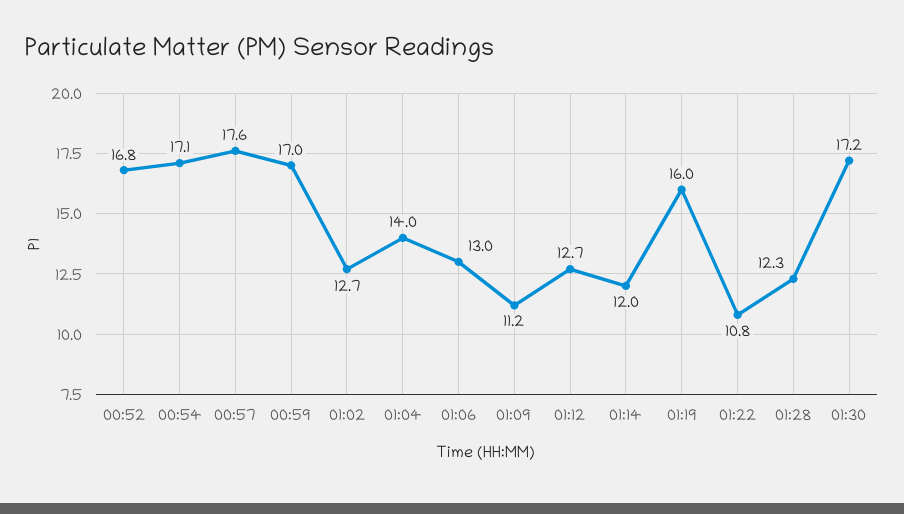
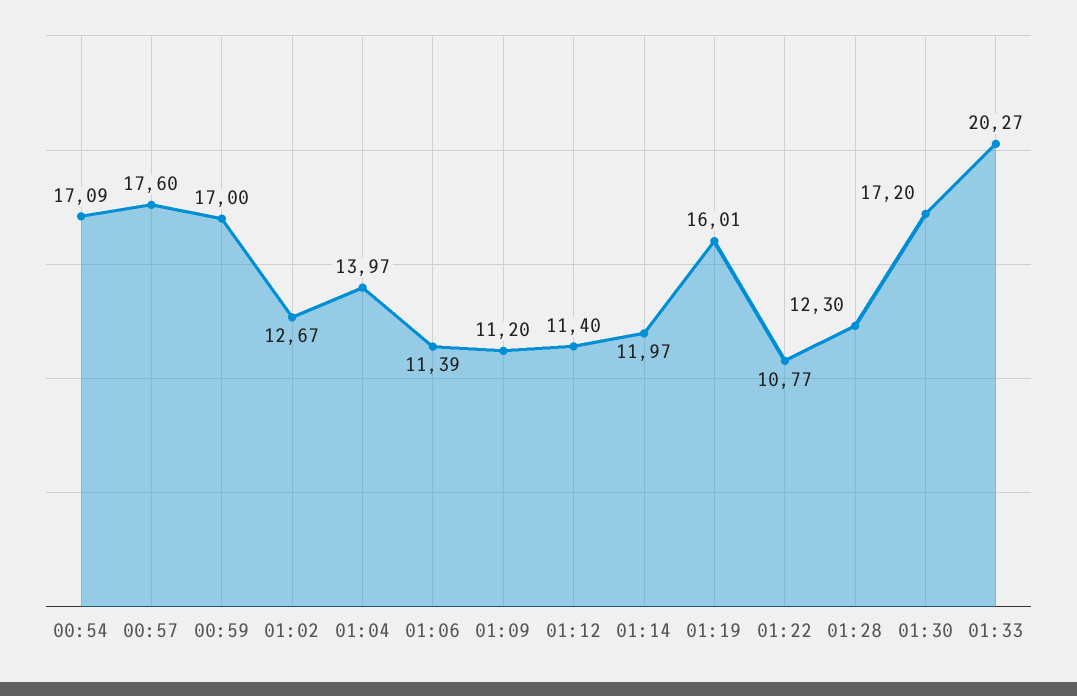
00:52: 16.8 -> none
01:06: 13 -> 11.39
01:12: 12.7 -> 11.4
01:33: none -> 20.27

